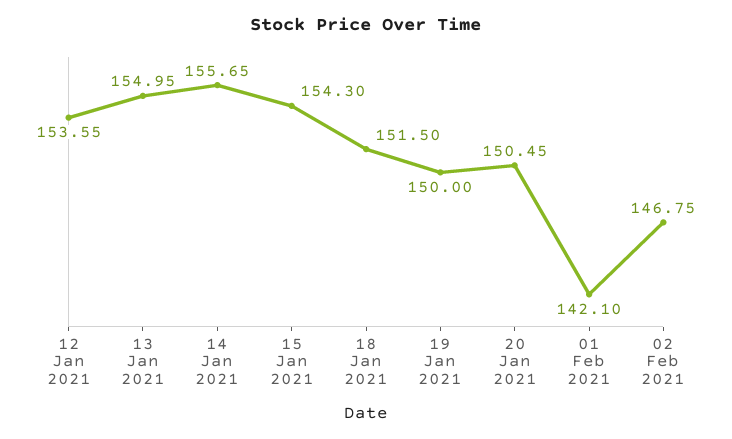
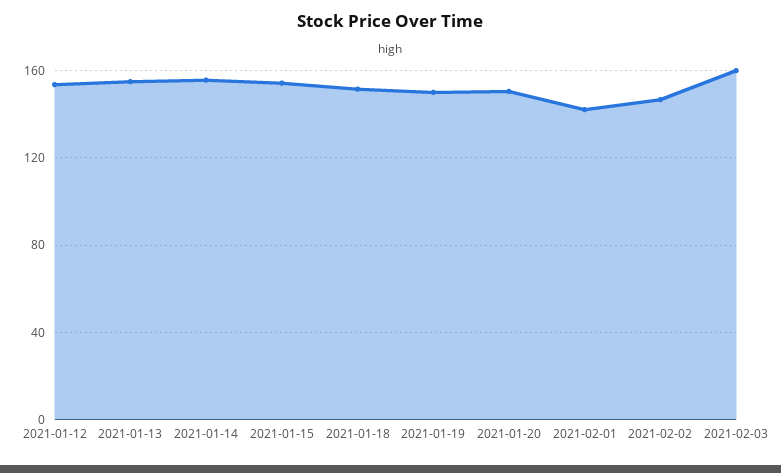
2021-02-03: none -> 160

